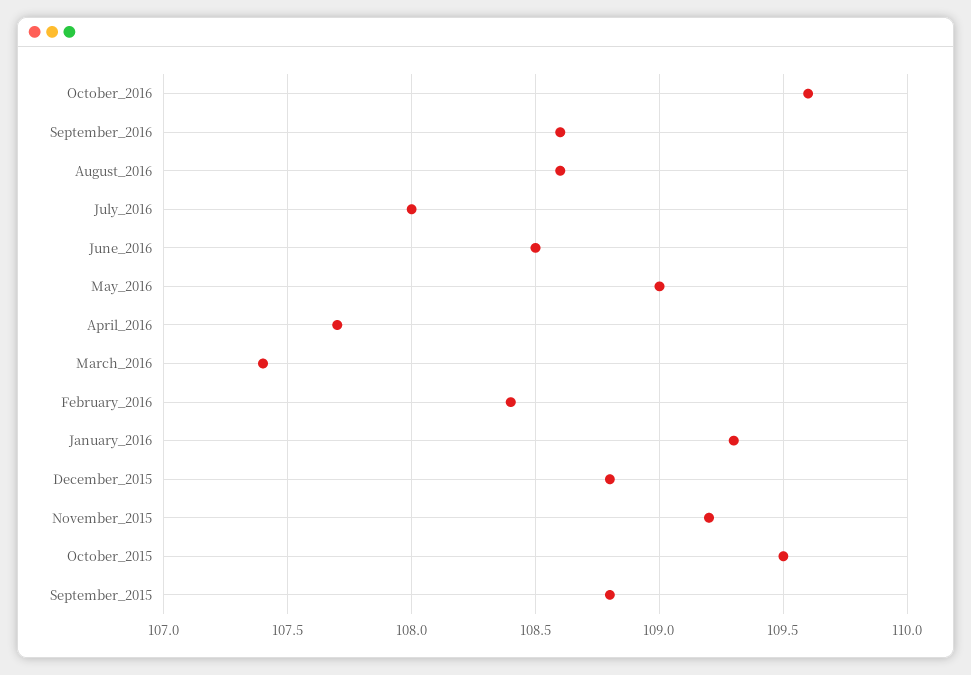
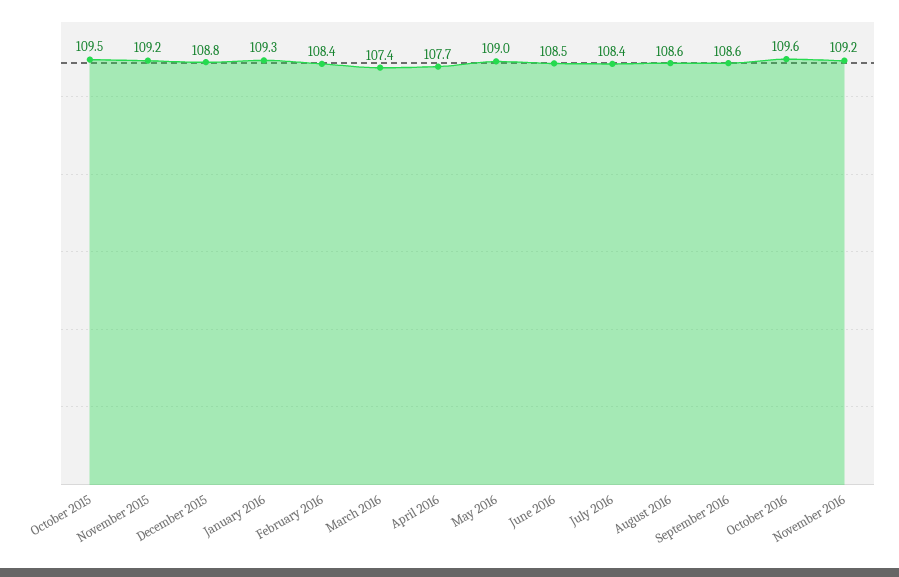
July_2016: 108 -> 108.4
September_2015: 108.8 -> none
November 2016: none -> 109.2

